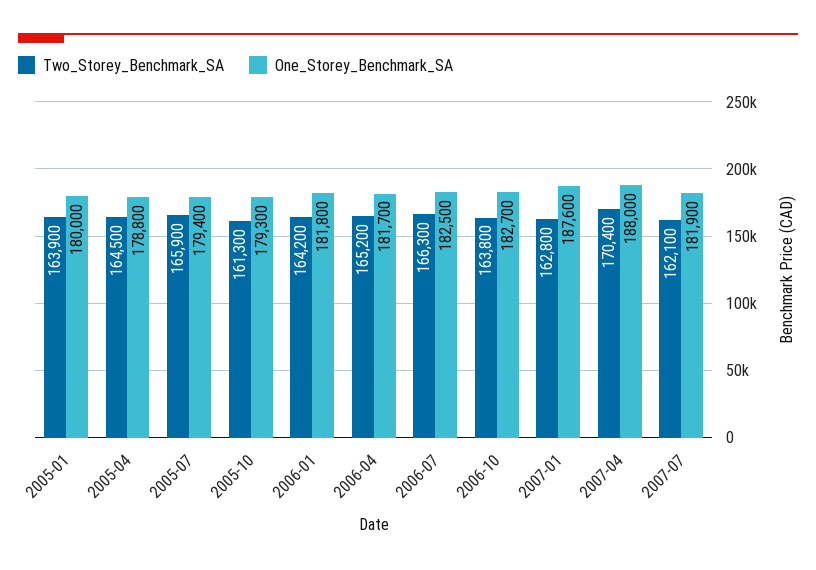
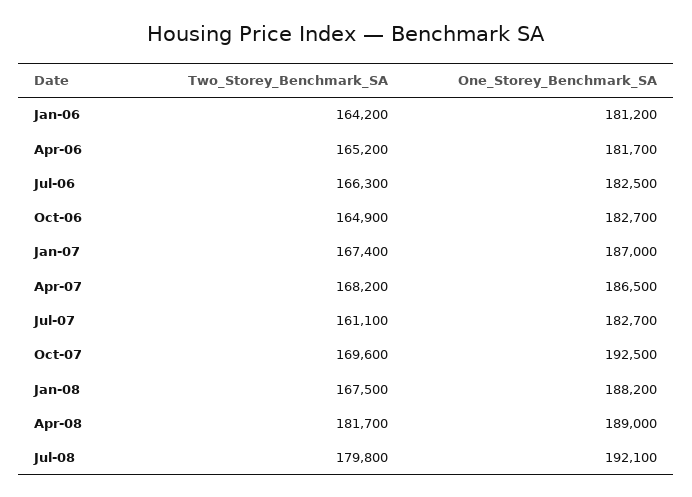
Two_Storey_Benchmark_SA, 2005-01: 163900 -> none
One_Storey_Benchmark_SA, 2005-01: 180000 -> none
Two_Storey_Benchmark_SA, 2005-04: 164500 -> none
One_Storey_Benchmark_SA, 2005-04: 178800 -> none
Two_Storey_Benchmark_SA, 2005-07: 165900 -> none
One_Storey_Benchmark_SA, 2005-07: 179400 -> none
Two_Storey_Benchmark_SA, 2005-10: 161300 -> none
One_Storey_Benchmark_SA, 2005-10: 179300 -> none
One_Storey_Benchmark_SA, 2006-01: 181800 -> 181200
Two_Storey_Benchmark_SA, 2006-10: 163800 -> 164900
Two_Storey_Benchmark_SA, 2007-01: 162800 -> 167400
One_Storey_Benchmark_SA, 2007-01: 187600 -> 187000
Two_Storey_Benchmark_SA, 2007-04: 170400 -> 168200
One_Storey_Benchmark_SA, 2007-04: 188000 -> 186500
Two_Storey_Benchmark_SA, 2007-07: 162100 -> 161100
One_Storey_Benchmark_SA, 2007-07: 181900 -> 182700
Two_Storey_Benchmark_SA, Oct-07: none -> 169600
One_Storey_Benchmark_SA, Oct-07: none -> 192500
Two_Storey_Benchmark_SA, Jan-08: none -> 167500
One_Storey_Benchmark_SA, Jan-08: none -> 188200
Two_Storey_Benchmark_SA, Apr-08: none -> 181700
One_Storey_Benchmark_SA, Apr-08: none -> 189000
Two_Storey_Benchmark_SA, Jul-08: none -> 179800
One_Storey_Benchmark_SA, Jul-08: none -> 192100

